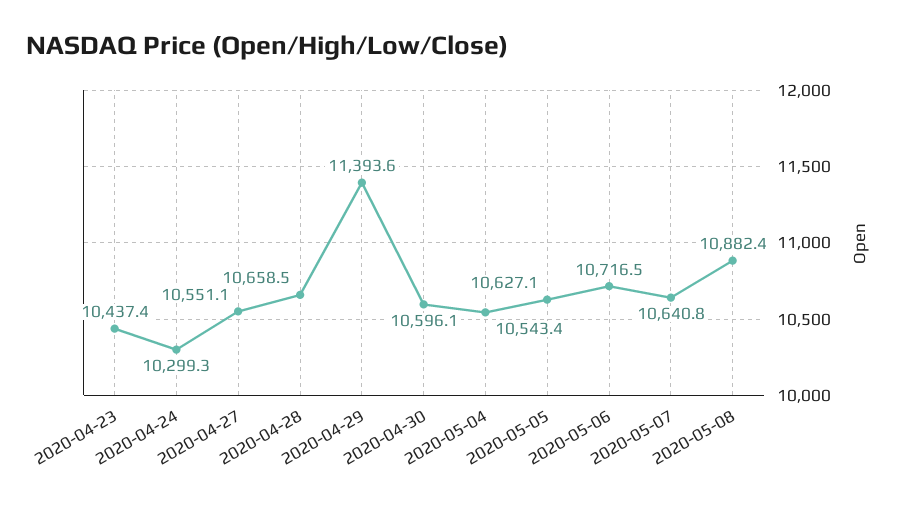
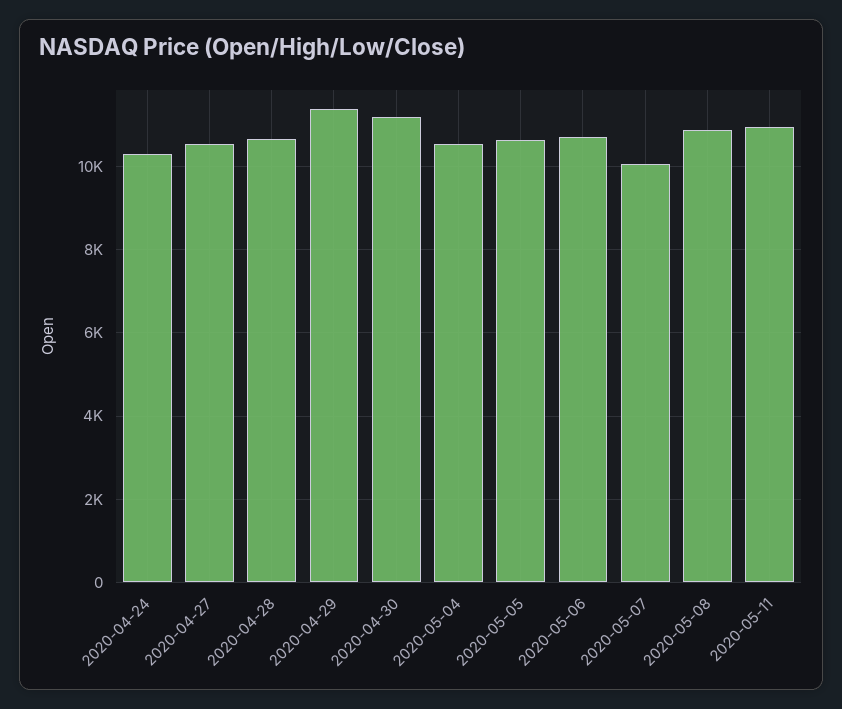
2020-04-23: 10437.4 -> none
2020-04-30: 10596.1 -> 11200
2020-05-07: 10640.8 -> 10000
2020-05-11: none -> 11000

